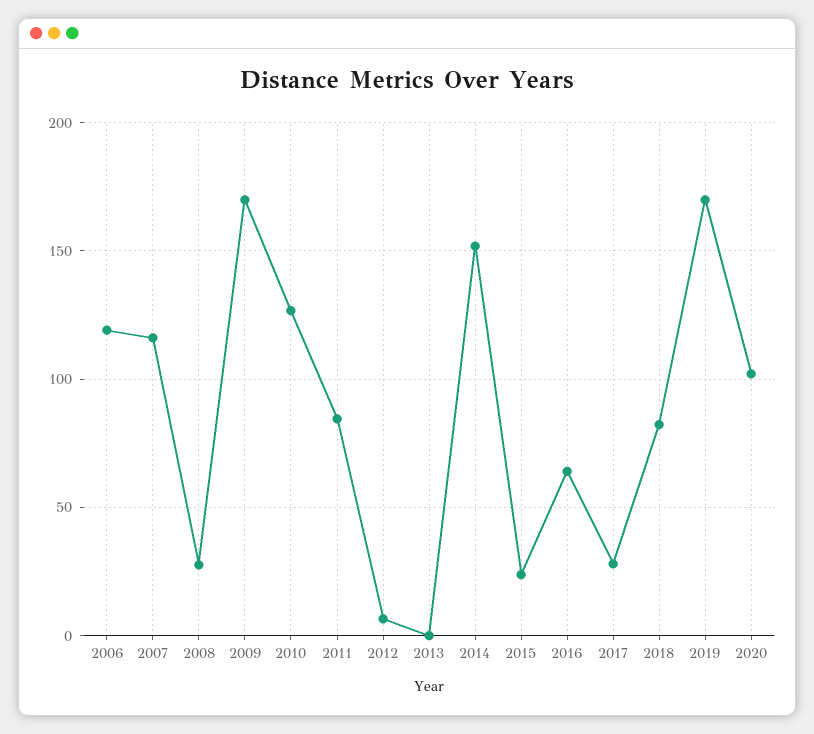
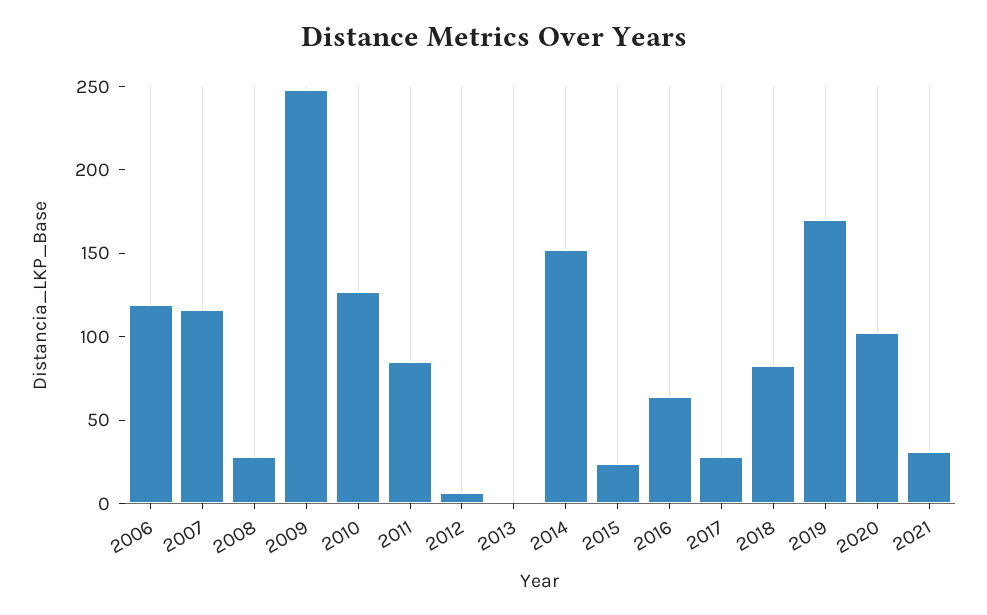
2009: 170 -> 250
2021: none -> 30

